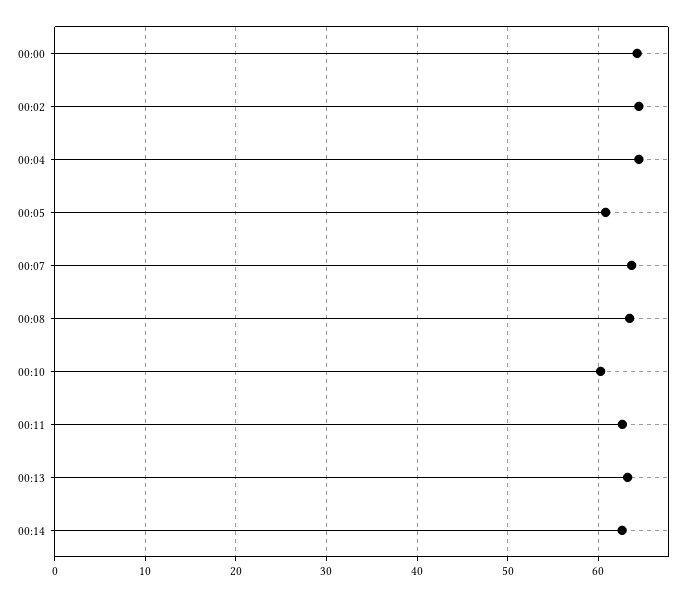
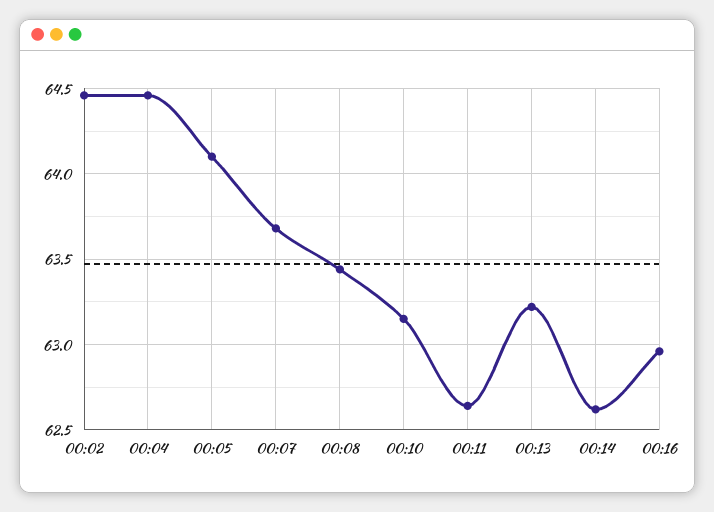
00:00: 64 -> none
00:05: 61 -> 64.1
00:10: 60 -> 63.15
00:16: none -> 62.95

